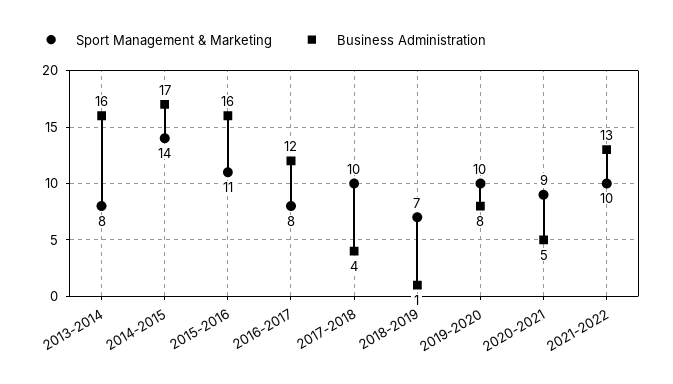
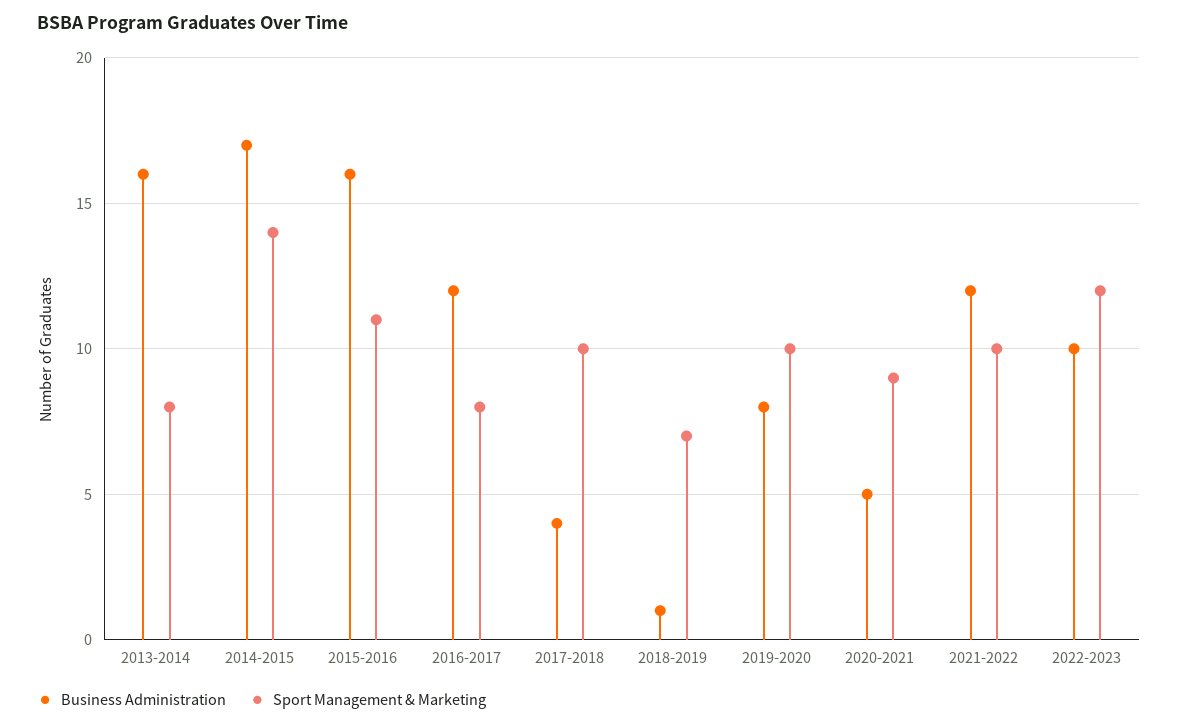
Business Administration, 2021-2022: 13 -> 12
Business Administration, 2022-2023: none -> 10
Sport Management & Marketing, 2022-2023: none -> 12

